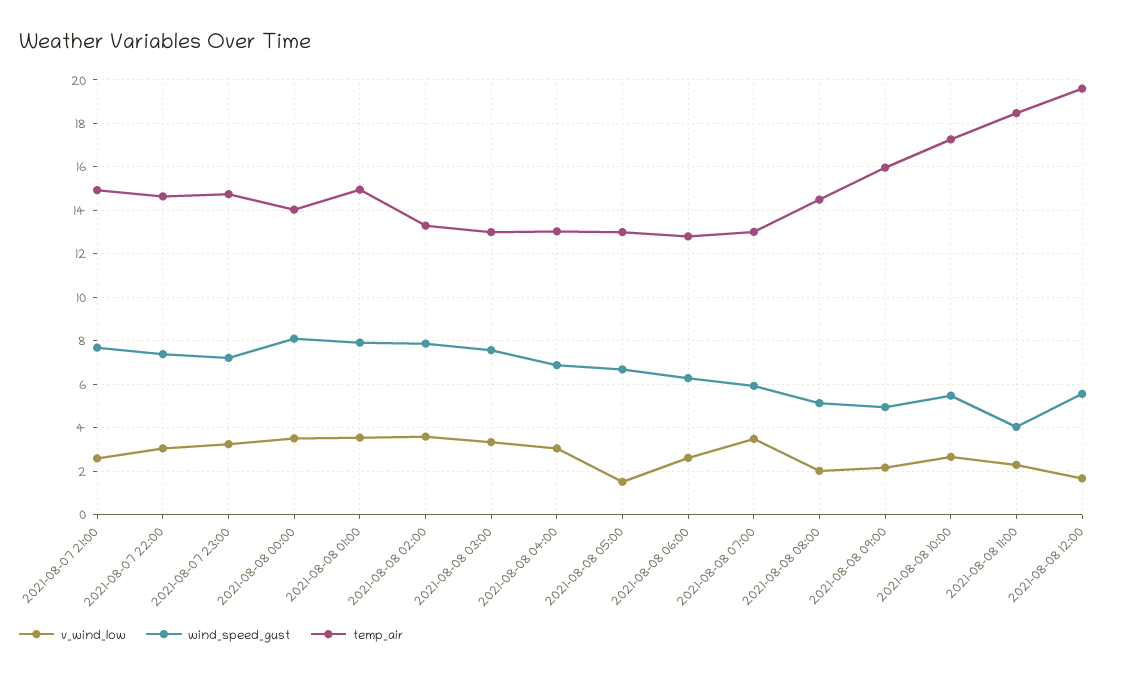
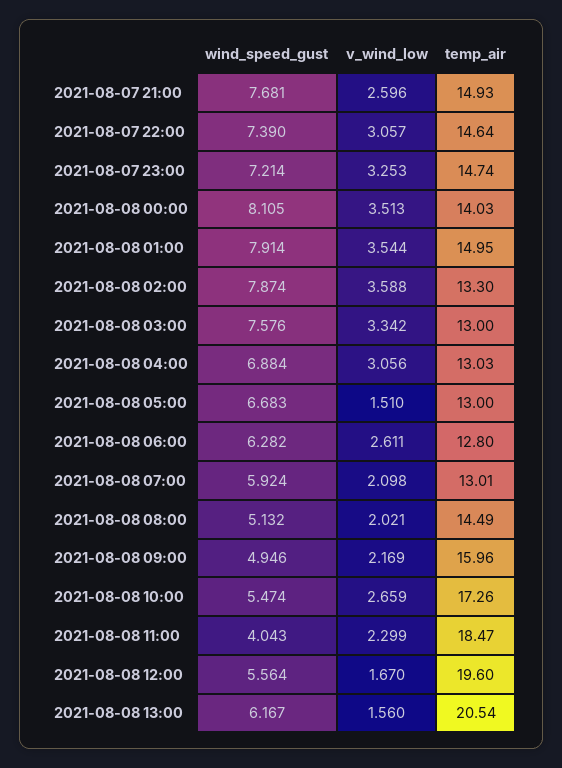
v_wind_low, 2021-08-08 07:00: 3.5 -> 2.098
wind_speed_gust, 2021-08-08 13:00: none -> 6.167
v_wind_low, 2021-08-08 13:00: none -> 1.56
temp_air, 2021-08-08 13:00: none -> 20.54

